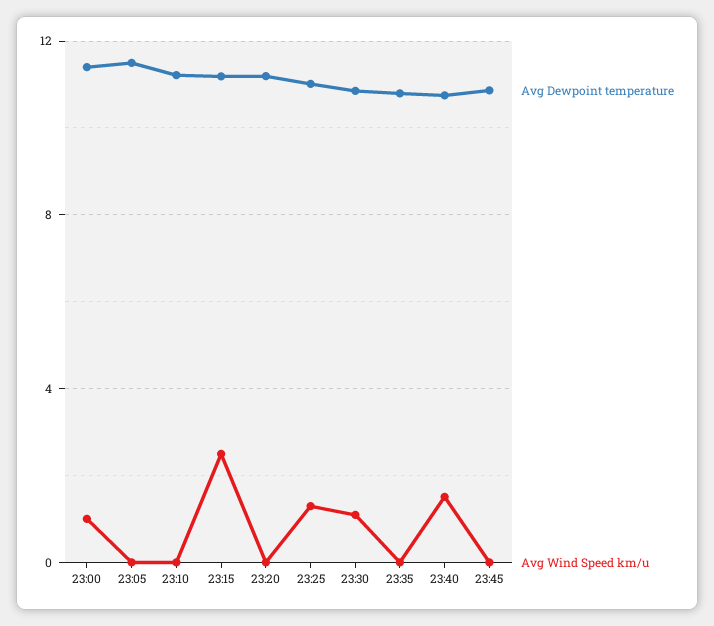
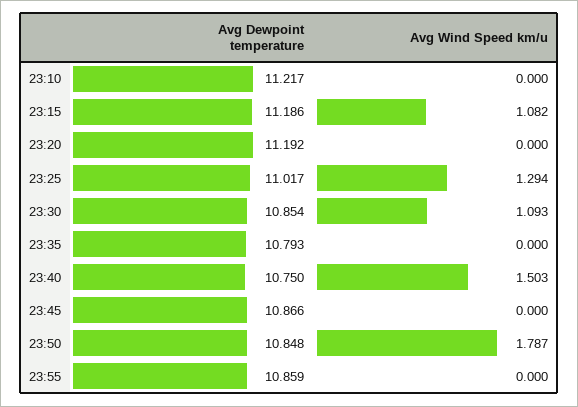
Avg Dewpoint temperature, 23:00: 11.5 -> none
Avg Wind Speed km/u, 23:00: 1 -> none
Avg Dewpoint temperature, 23:05: 11.5 -> none
Avg Wind Speed km/u, 23:05: 0 -> none
Avg Wind Speed km/u, 23:15: 2.5 -> 1.082
Avg Dewpoint temperature, 23:50: none -> 10.848
Avg Wind Speed km/u, 23:50: none -> 1.787
Avg Dewpoint temperature, 23:55: none -> 10.859
Avg Wind Speed km/u, 23:55: none -> 0

